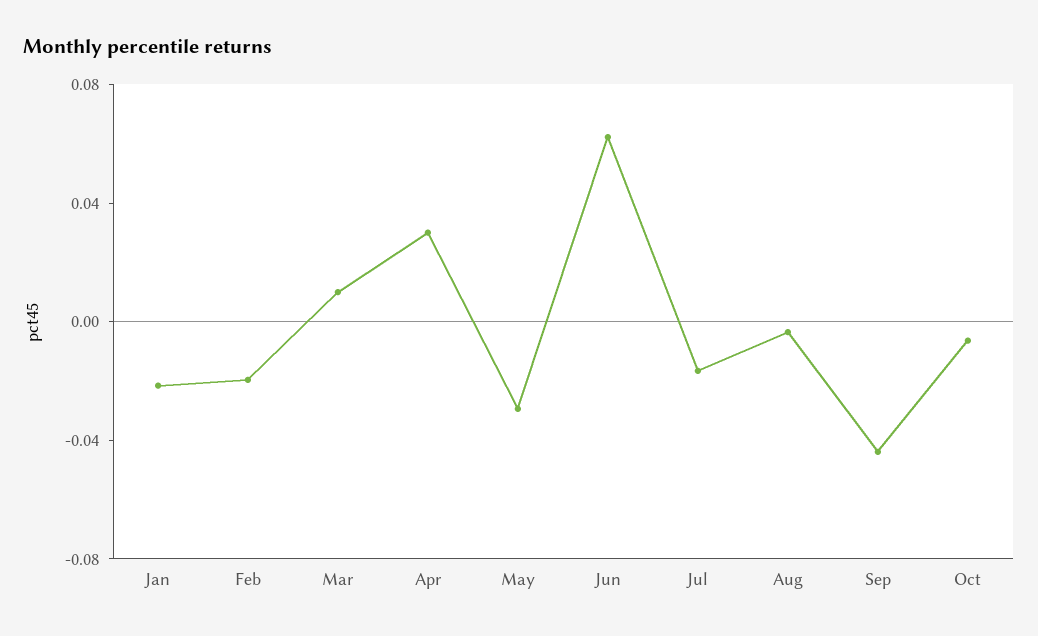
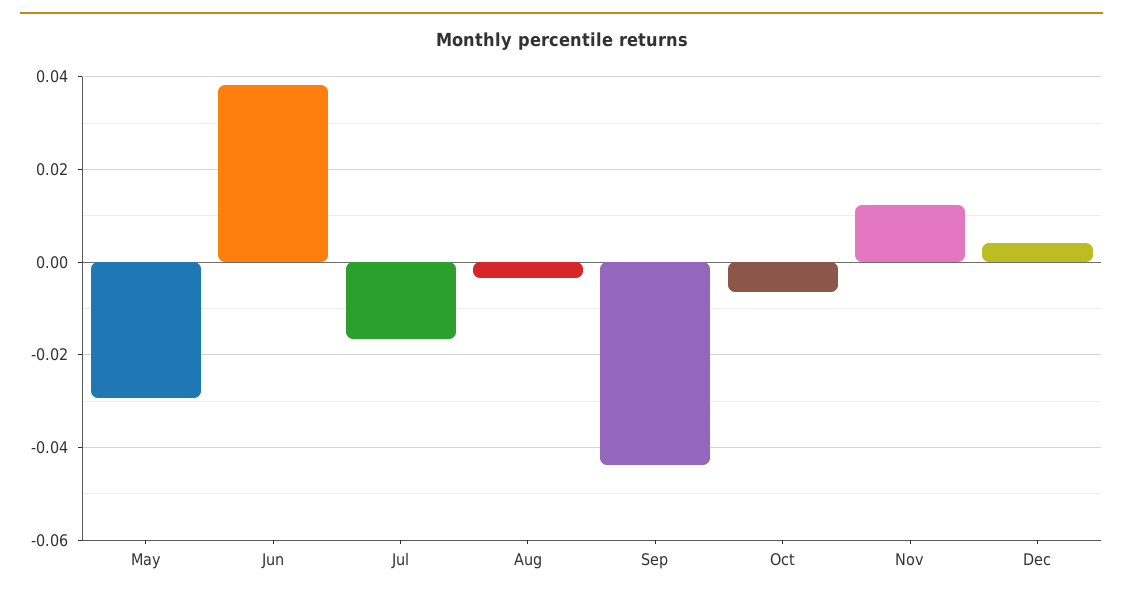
Jan: -0.02 -> none
Feb: -0.02 -> none
Mar: 0.01 -> none
Apr: 0.03 -> none
Jun: 0.06 -> 0.038
Nov: none -> 0.012
Dec: none -> 0.004

